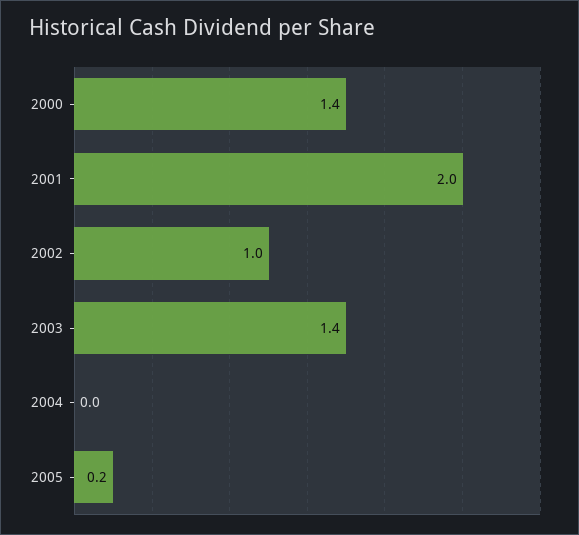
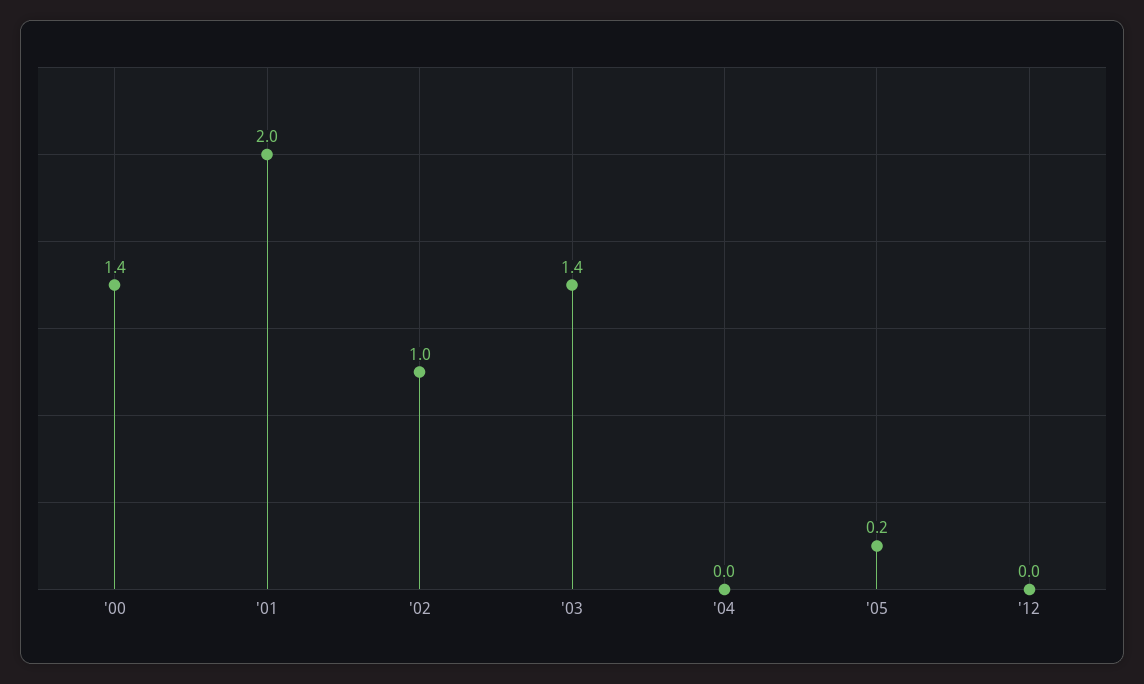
'12: none -> 0

